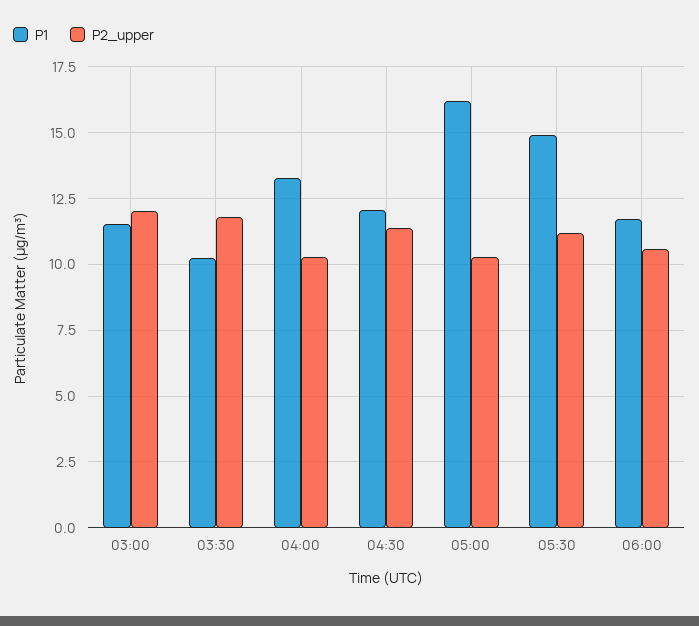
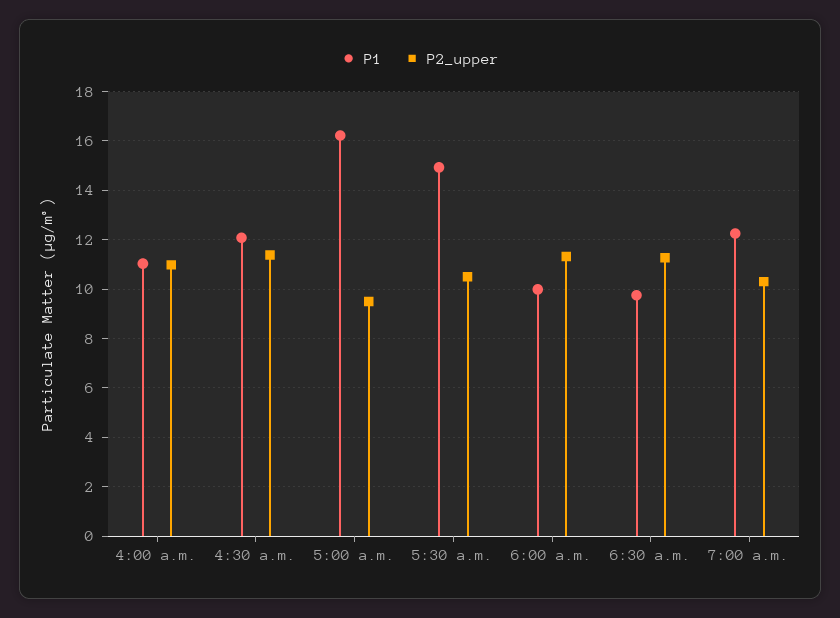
P1, 03:00: 11.5 -> none
P2_upper, 03:00: 12 -> none
P1, 03:30: 10.25 -> none
P2_upper, 03:30: 11.75 -> none
P1, 04:00: 13.25 -> 11
P2_upper, 04:00: 10.25 -> 11
P2_upper, 05:00: 10.25 -> 9.5
P2_upper, 05:30: 11.25 -> 10.5
P1, 06:00: 11.75 -> 10
P2_upper, 06:00: 10.5 -> 11.25
P1, 6:30 a.m.: none -> 9.75
P2_upper, 6:30 a.m.: none -> 11.25
P1, 7:00 a.m.: none -> 12.25
P2_upper, 7:00 a.m.: none -> 10.25

